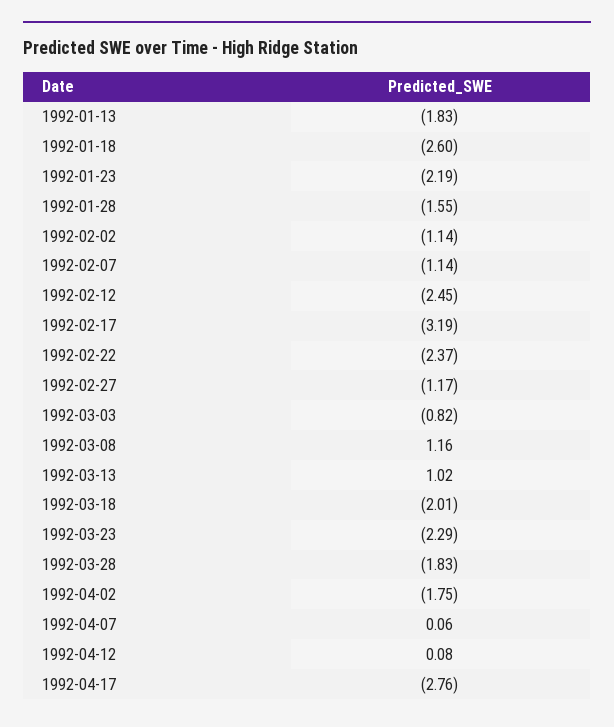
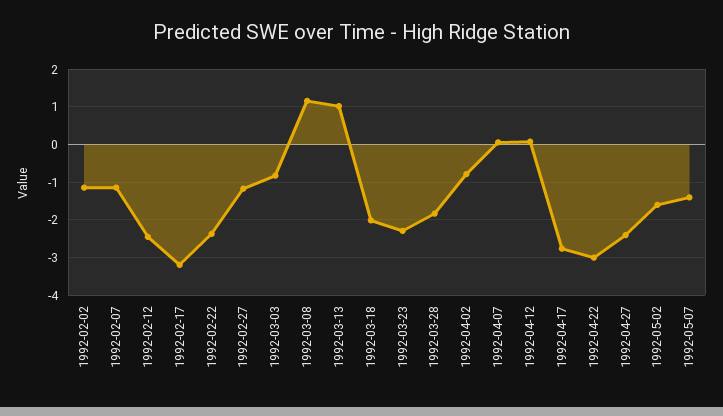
1992-01-13: -1.83 -> none
1992-01-18: -2.6 -> none
1992-01-23: -2.19 -> none
1992-01-28: -1.55 -> none
1992-04-02: -1.75 -> -0.8
1992-04-22: none -> -3
1992-04-27: none -> -2.4
1992-05-02: none -> -1.6
1992-05-07: none -> -1.4

